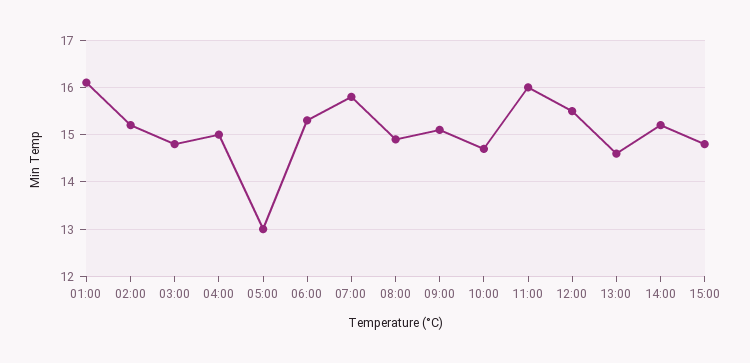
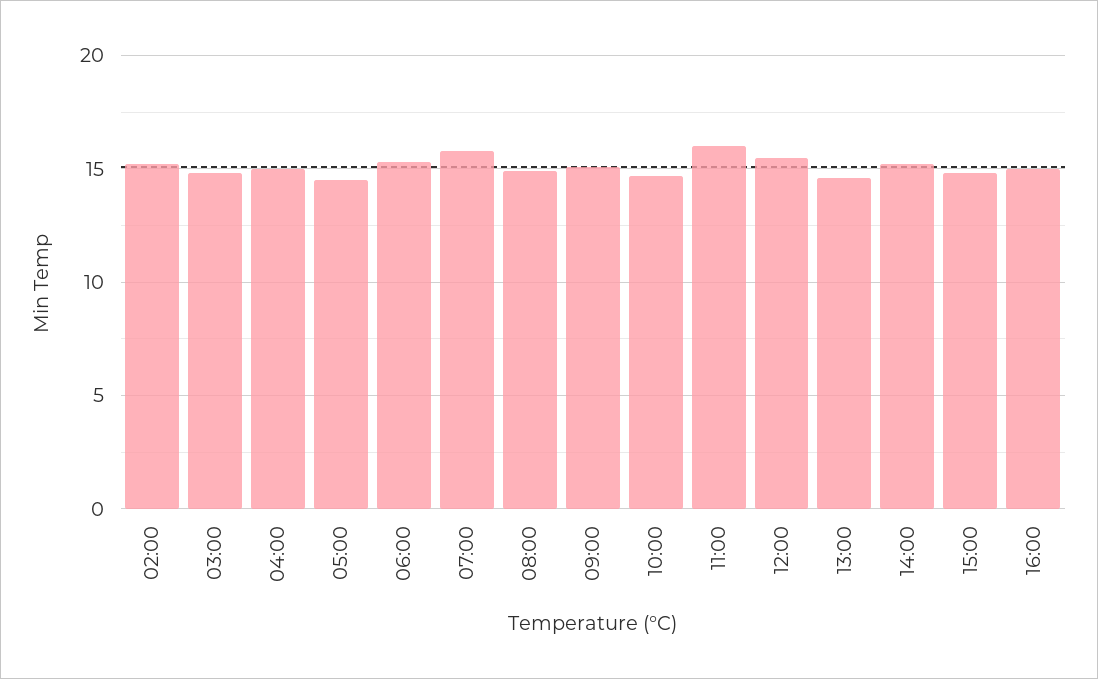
01:00: 16 -> none
05:00: 13 -> 14.5
16:00: none -> 15

